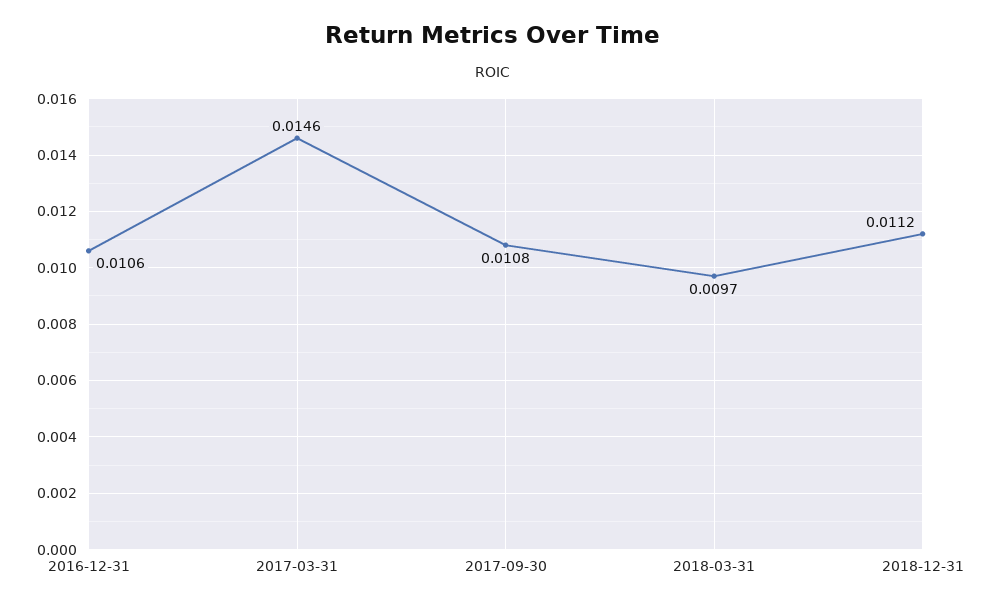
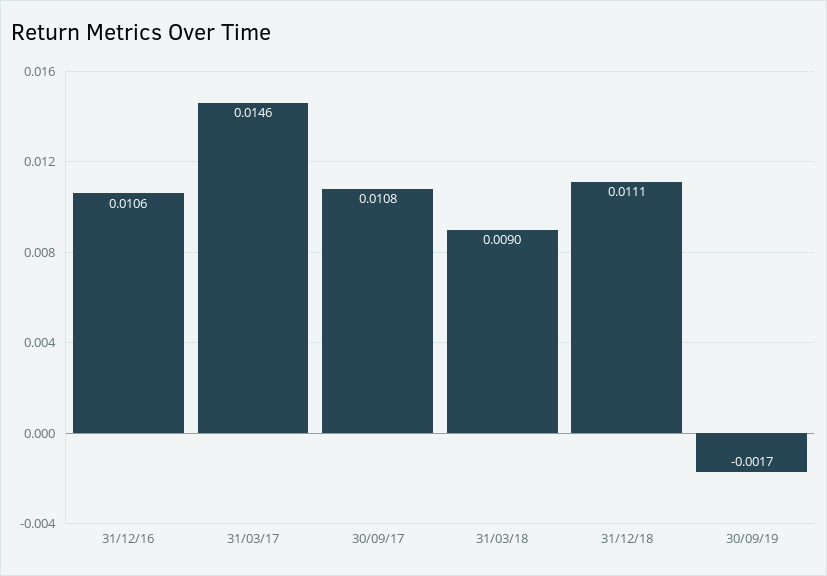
2018-03-31: 0.0097 -> 0.009
2018-12-31: 0.0112 -> 0.0111
30/09/19: none -> -0.0017

